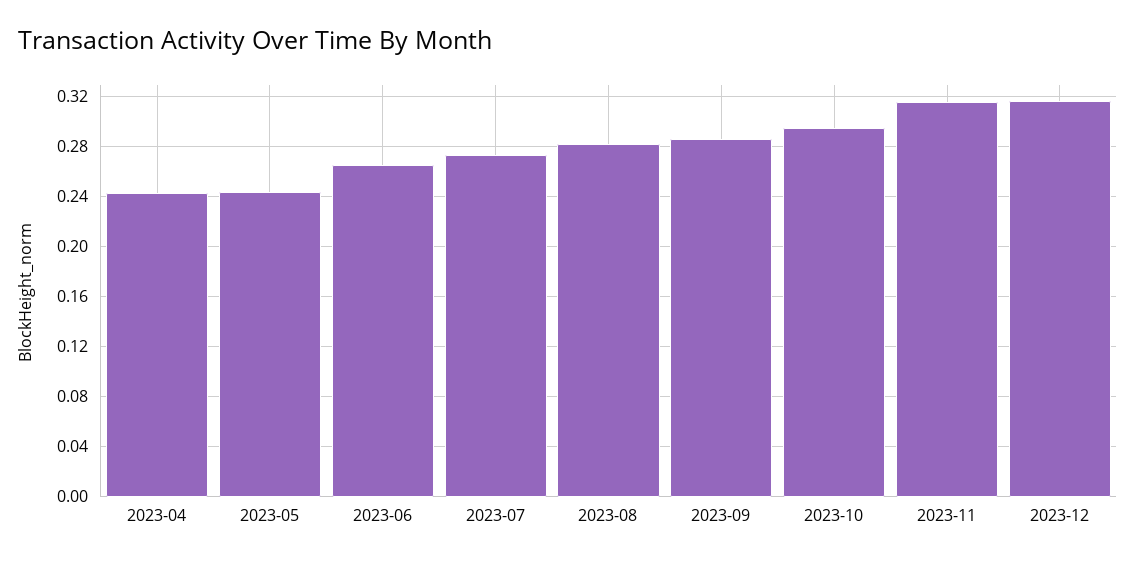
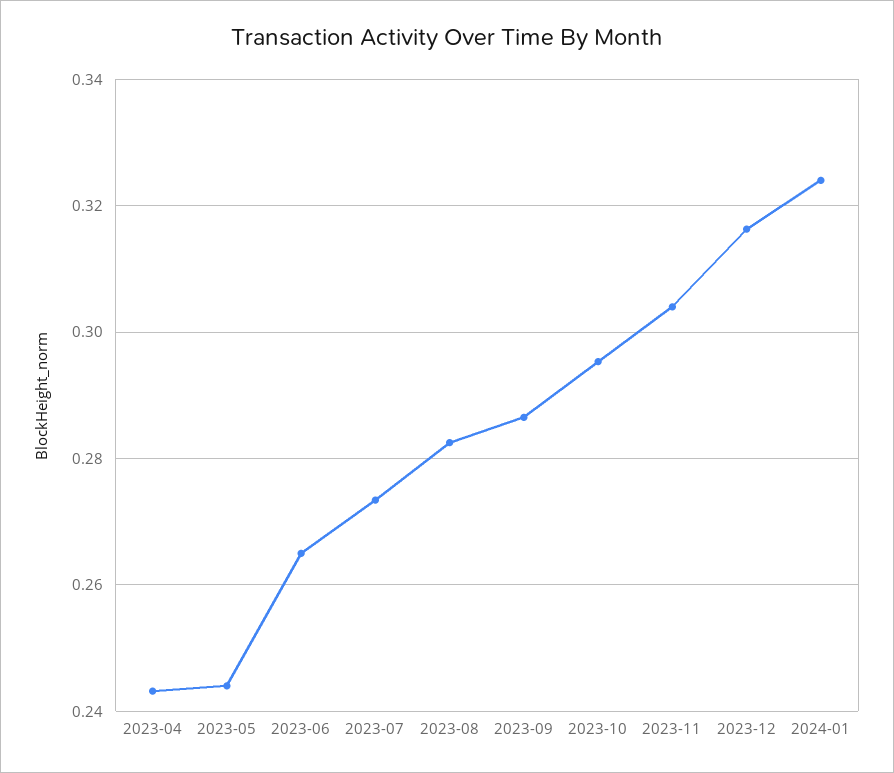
2023-11: 0.315 -> 0.304
2024-01: none -> 0.324

